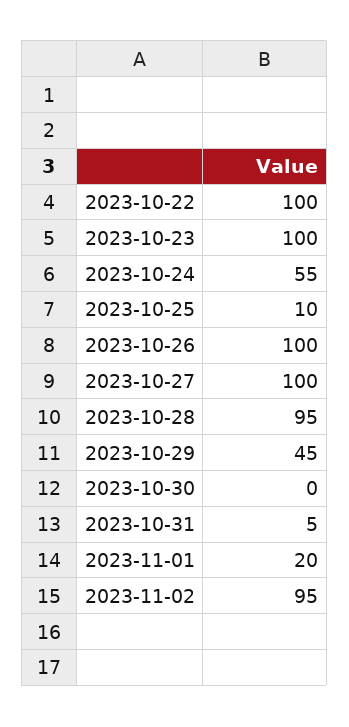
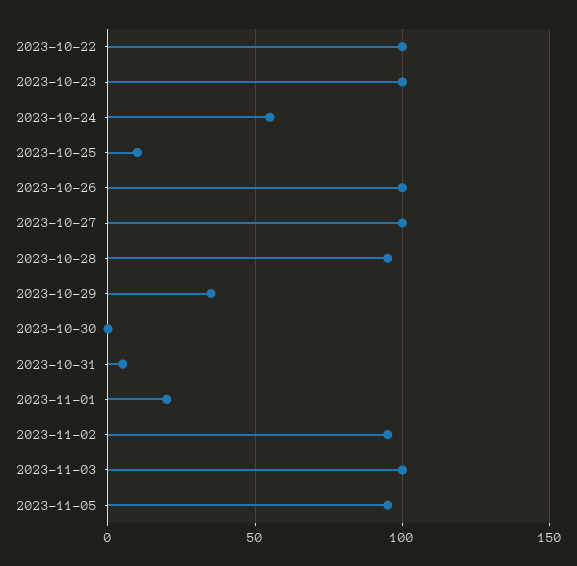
2023-10-29: 45 -> 35
2023-11-03: none -> 100
2023-11-05: none -> 95

